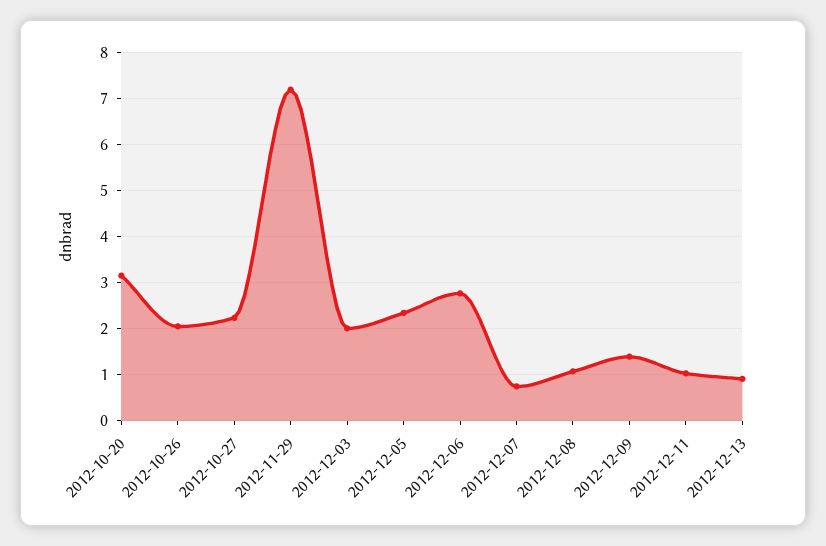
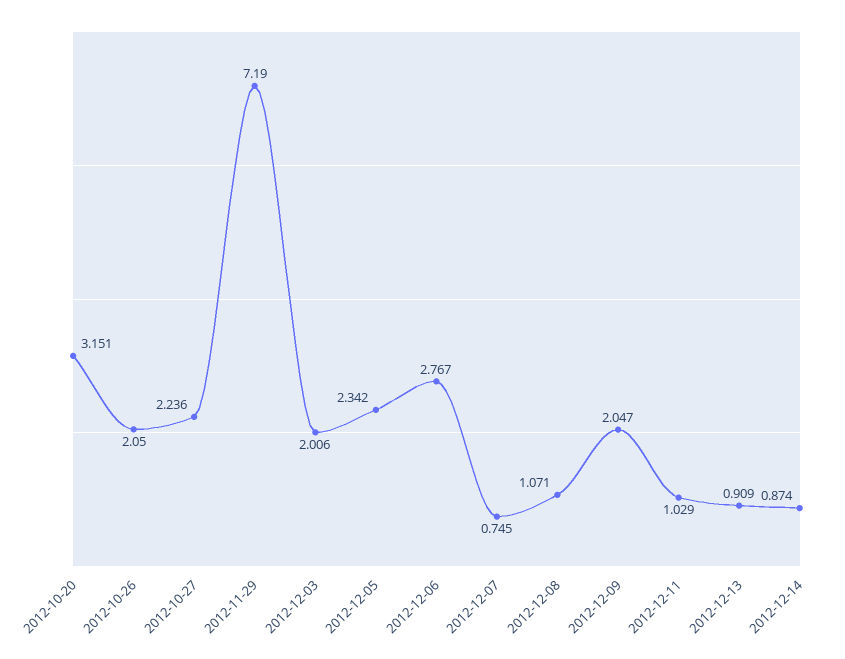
2012-12-09: 1.4 -> 2.047
2012-12-14: none -> 0.874

